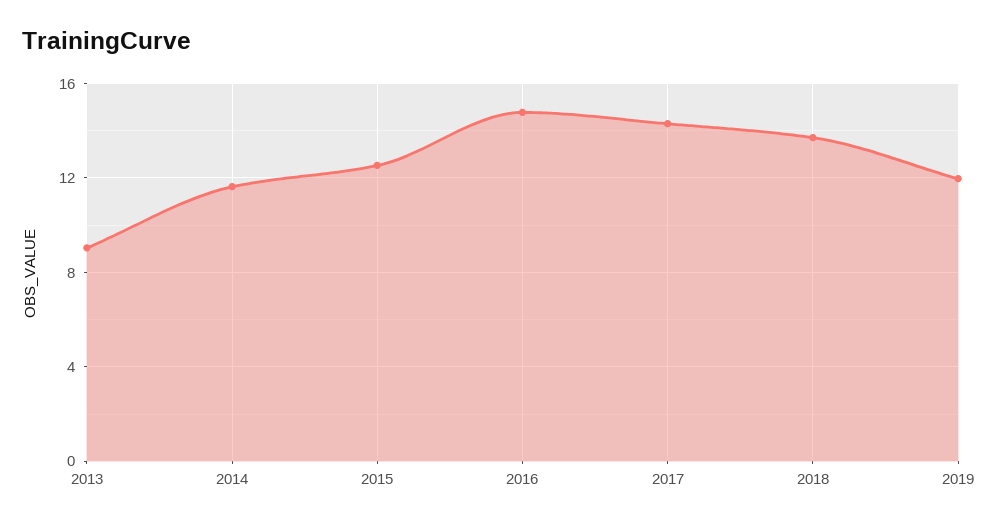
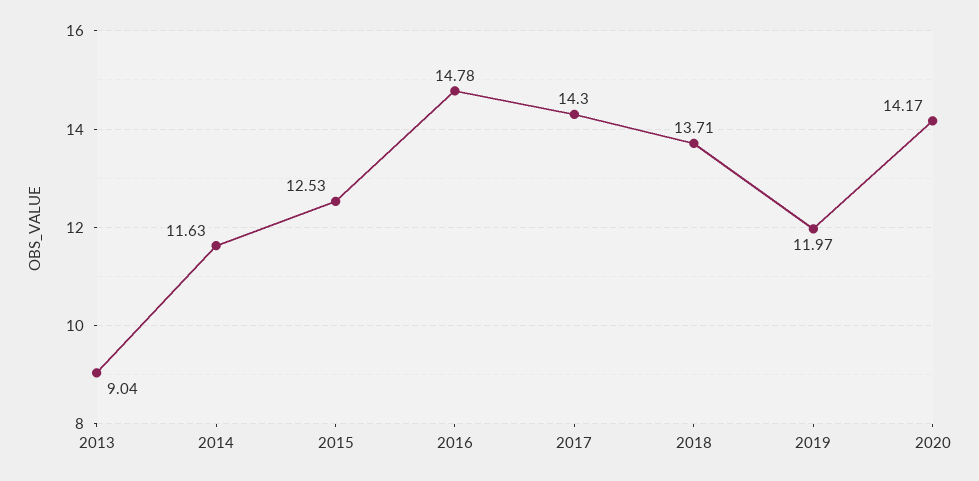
2020: none -> 14.17

